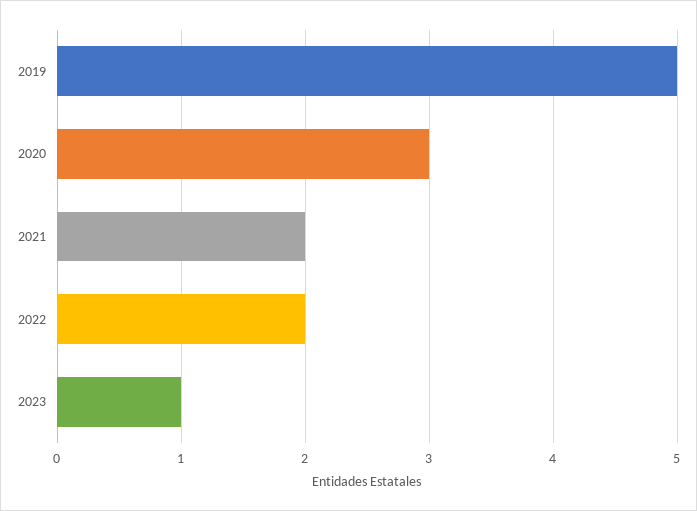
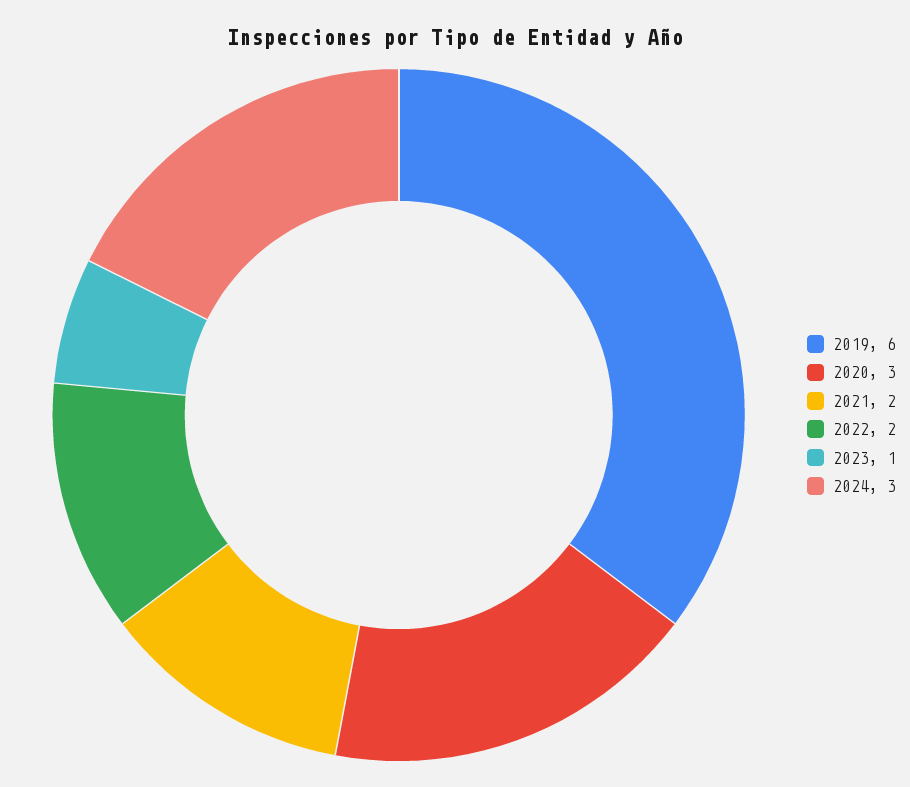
2019: 5 -> 6
2024: none -> 3

